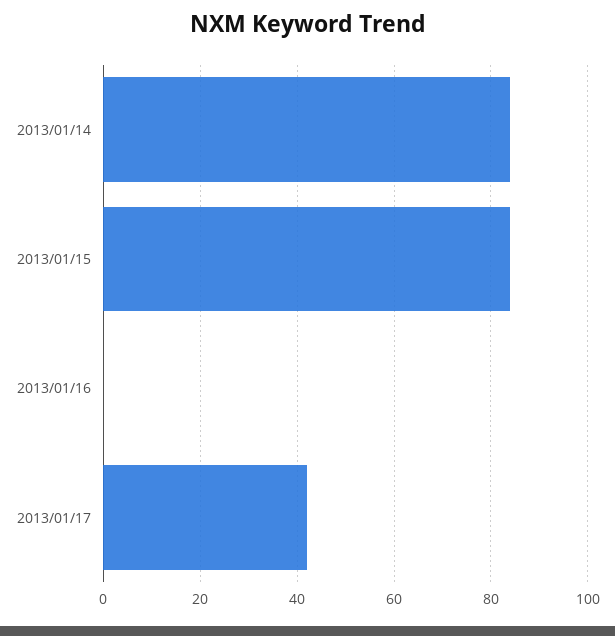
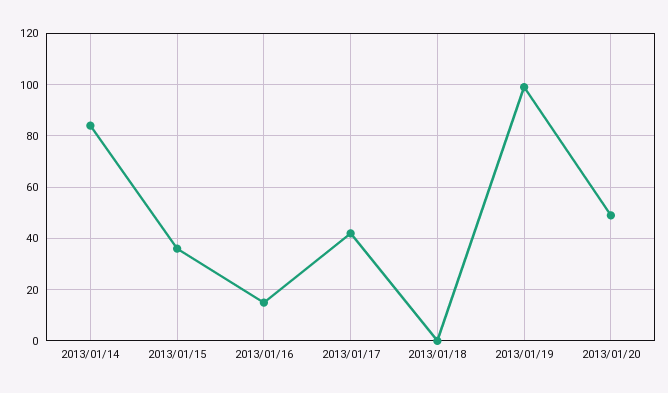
2013/01/15: 85 -> 35
2013/01/16: 0 -> 15
2013/01/18: none -> 0
2013/01/19: none -> 100
2013/01/20: none -> 50

